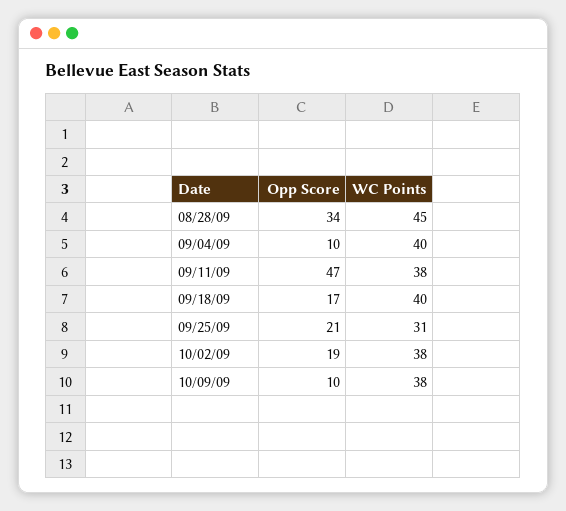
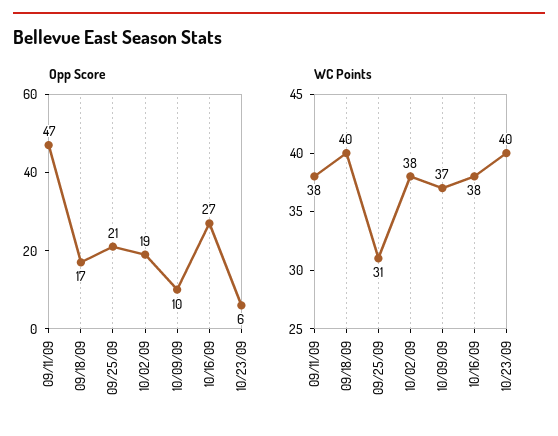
Opp Score, 08/28/09: 34 -> none
WC Points, 08/28/09: 45 -> none
Opp Score, 09/04/09: 10 -> none
WC Points, 09/04/09: 40 -> none
WC Points, 10/09/09: 38 -> 37
Opp Score, 10/16/09: none -> 27
Opp Score, 10/23/09: none -> 6
WC Points, 10/16/09: none -> 38
WC Points, 10/23/09: none -> 40

